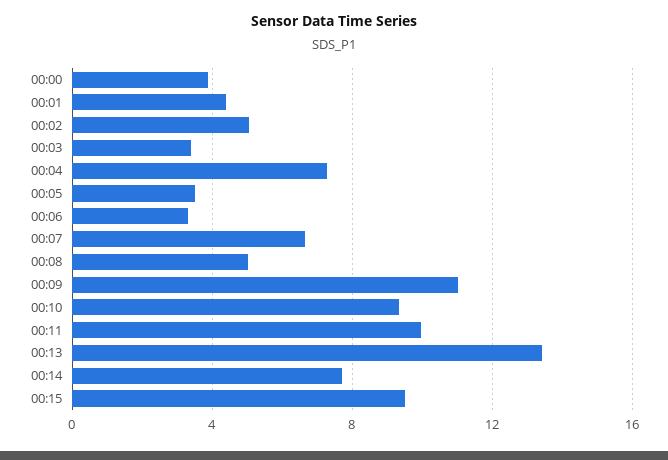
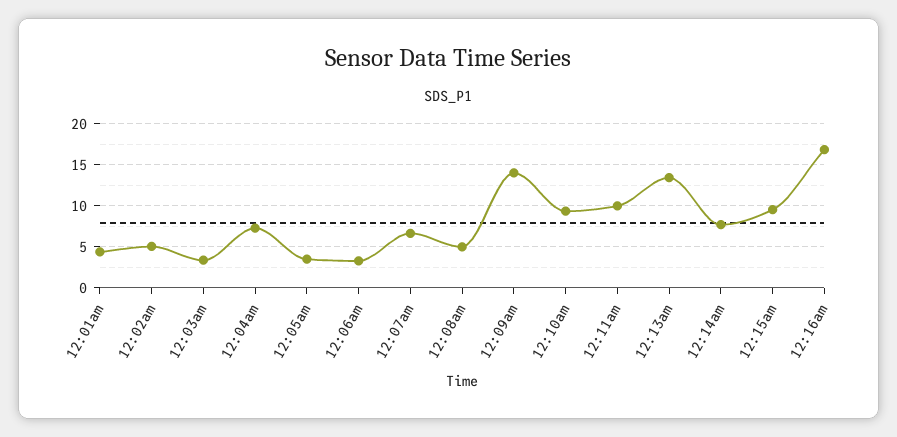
00:00: 4 -> none
00:09: 11 -> 14
12:16am: none -> 17

